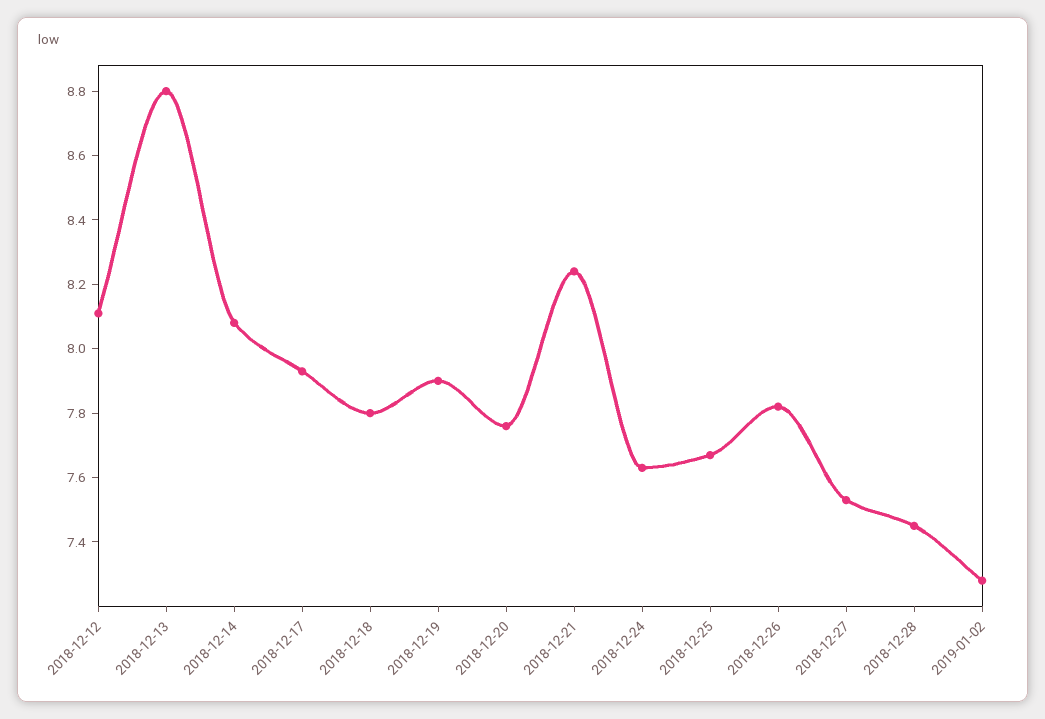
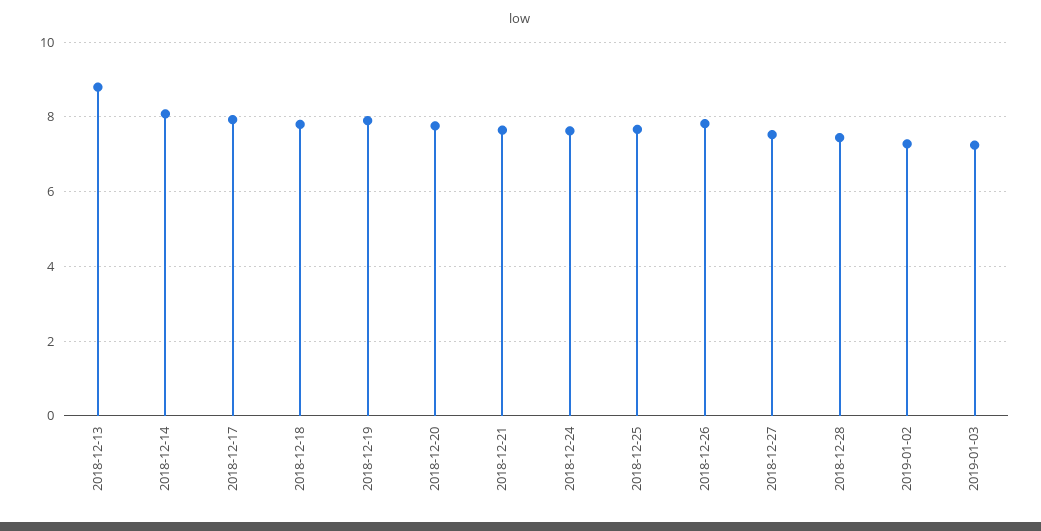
2018-12-12: 8.1 -> none
2018-12-21: 8.25 -> 7.6
2019-01-03: none -> 7.2

